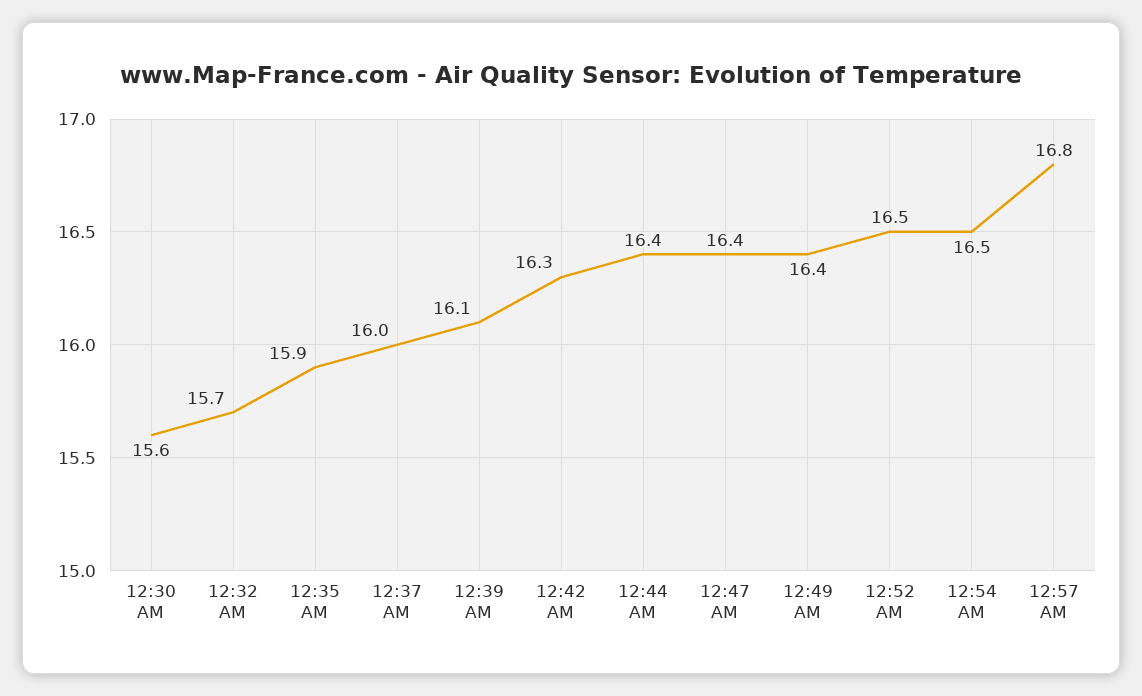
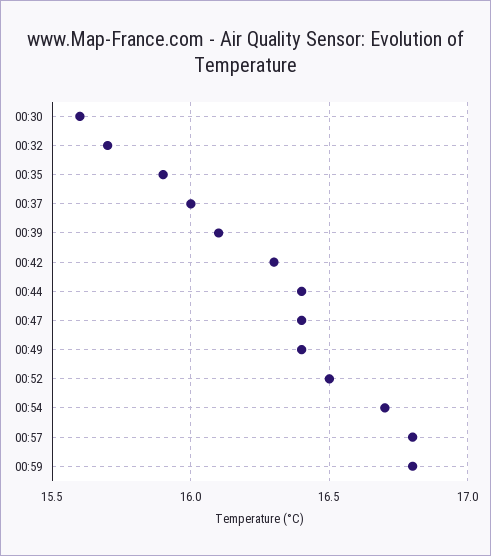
12:54 AM: 16.5 -> 16.7
00:59: none -> 16.8

